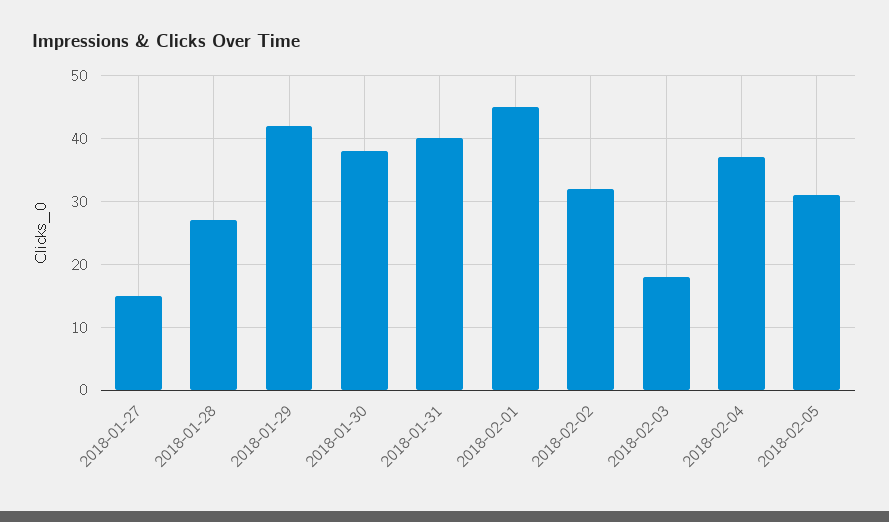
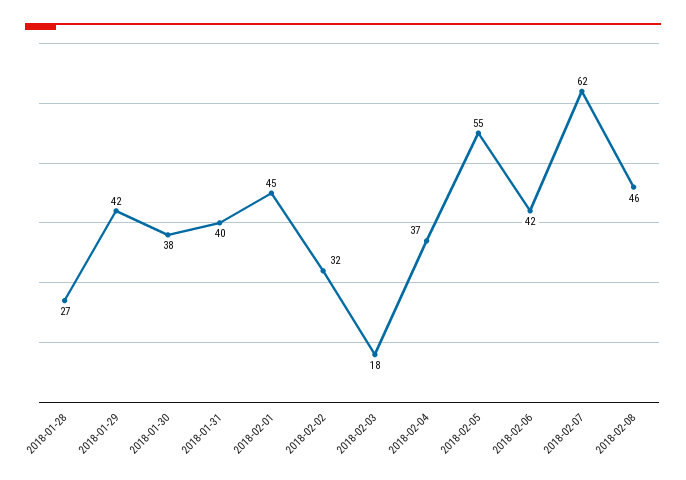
2018-01-27: 15 -> none
2018-02-05: 31 -> 55
2018-02-06: none -> 42
2018-02-07: none -> 62
2018-02-08: none -> 46

